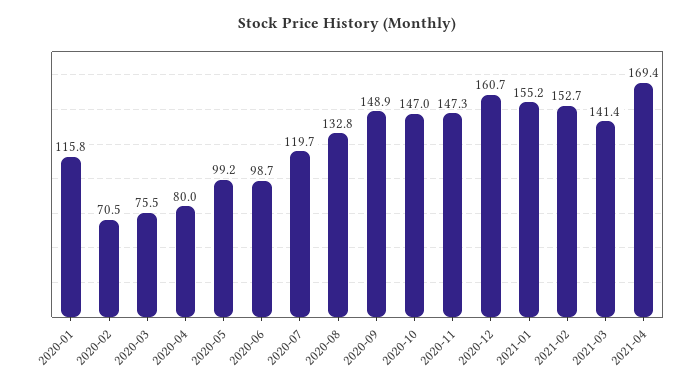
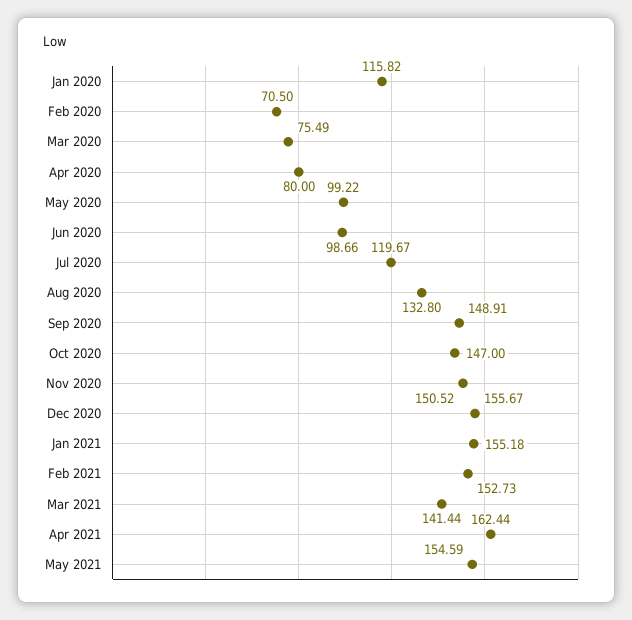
2020-11: 147.3 -> 150.52
2020-12: 160.7 -> 155.67
2021-04: 169.4 -> 162.44
May 2021: none -> 154.59

